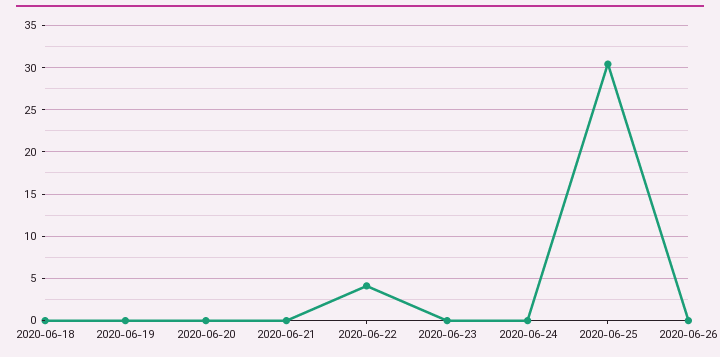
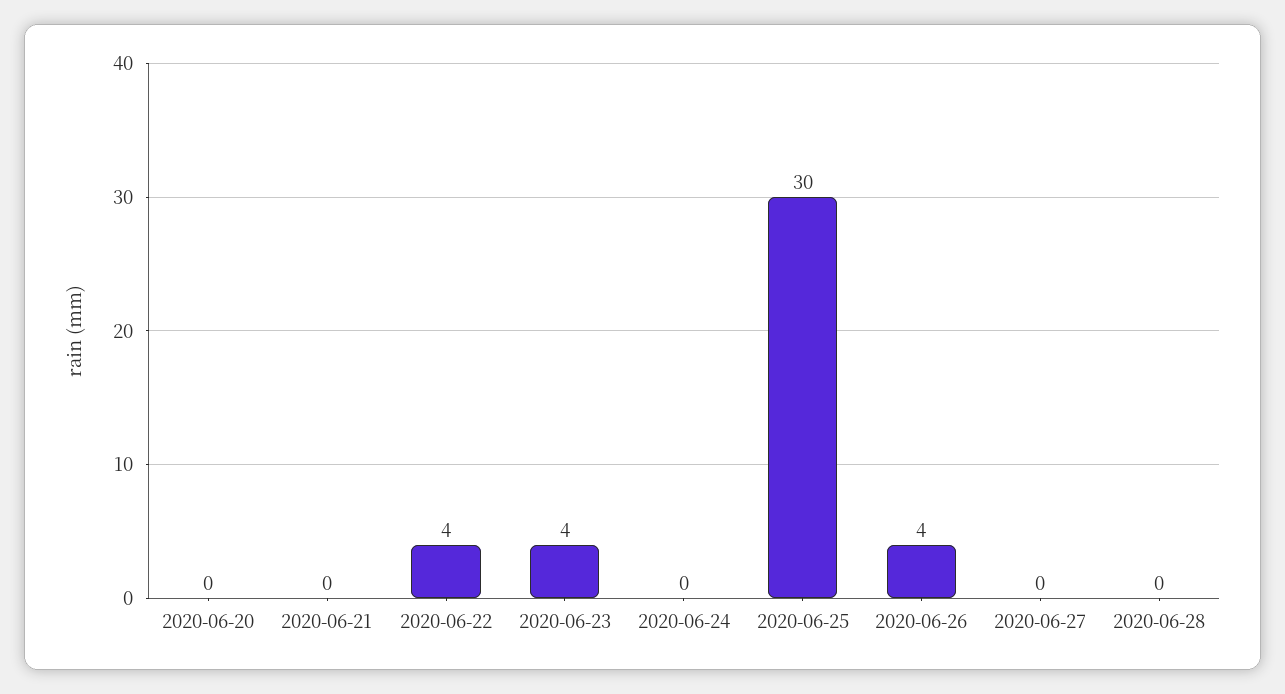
2020-06-18: 0 -> none
2020-06-19: 0 -> none
2020-06-23: 0 -> 4
2020-06-26: 0 -> 4
2020-06-27: none -> 0
2020-06-28: none -> 0

